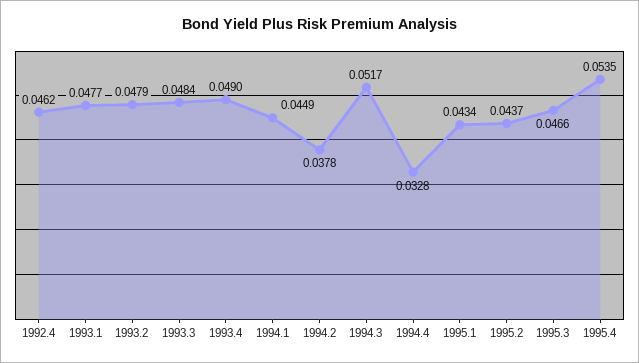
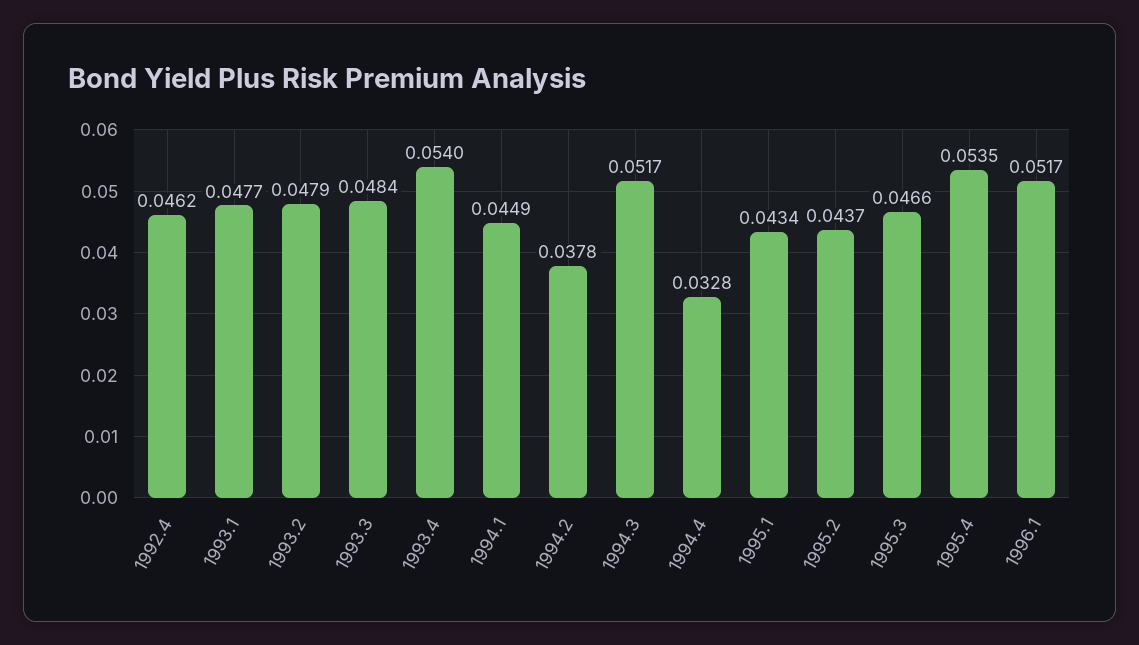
1993.4: 0.049 -> 0.054
1996.1: none -> 0.0517

